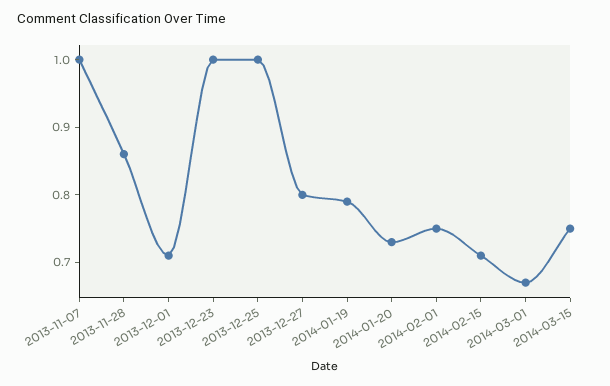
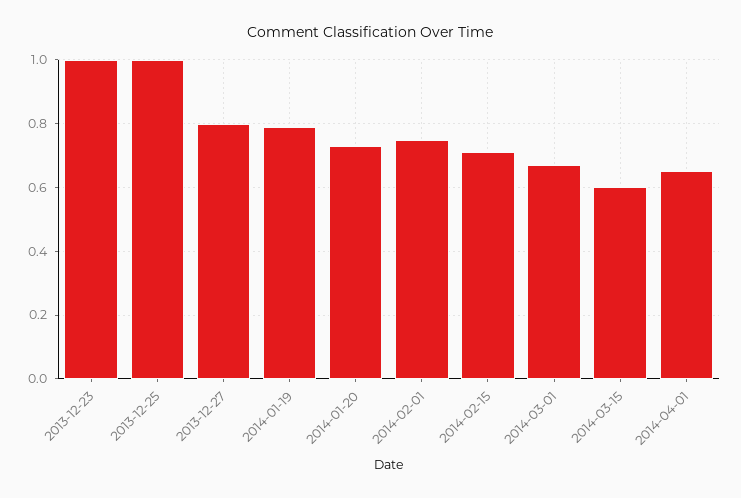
2013-11-07: 1 -> none
2013-11-28: 0.85 -> none
2013-12-01: 0.7 -> none
2014-03-15: 0.75 -> 0.6
2014-04-01: none -> 0.65

